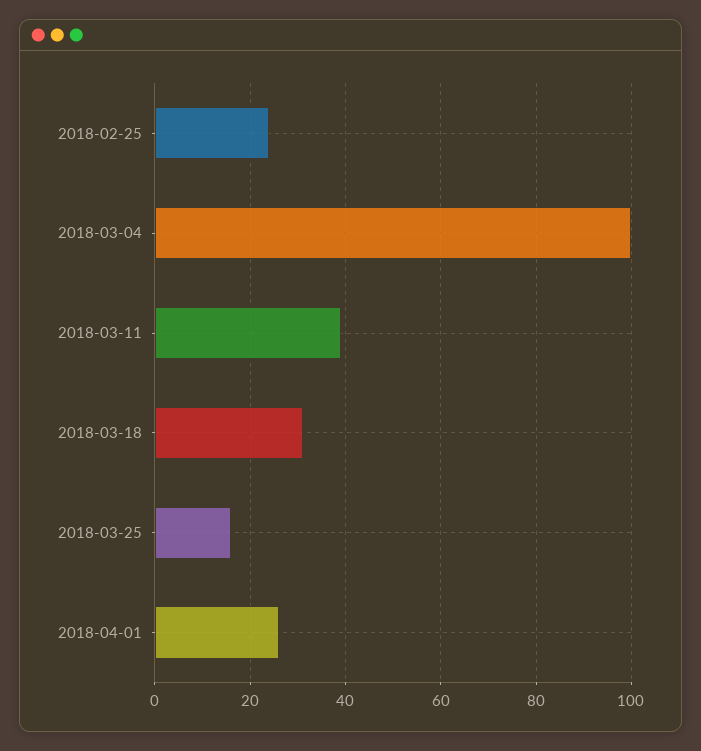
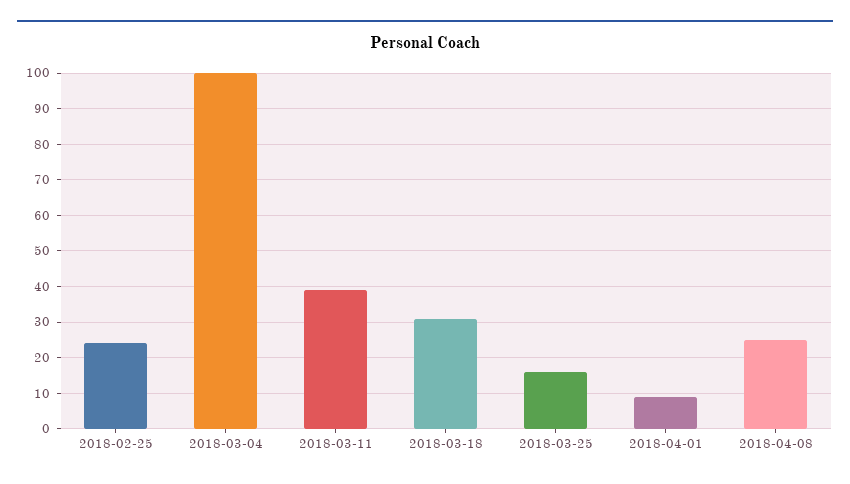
2018-04-01: 25 -> 10
2018-04-08: none -> 25

